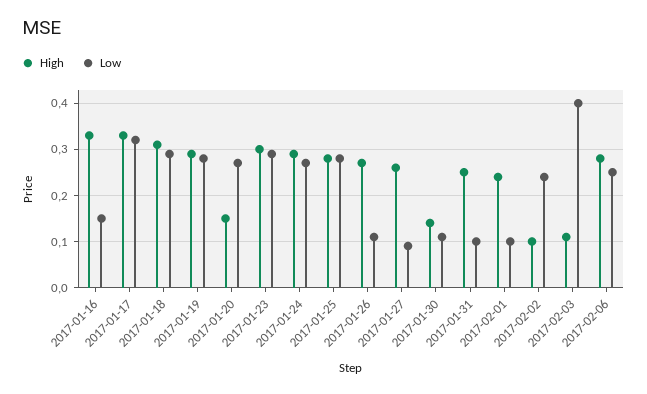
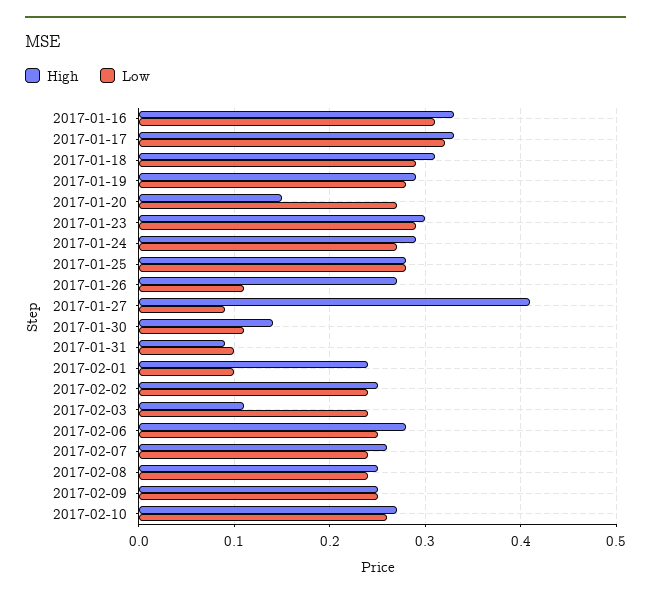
Low, 2017-01-16: 0.15 -> 0.31
High, 2017-01-27: 0.25 -> 0.41
High, 2017-01-31: 0.25 -> 0.09
High, 2017-02-02: 0.1 -> 0.25
Low, 2017-02-03: 0.4 -> 0.24
High, 2017-02-07: none -> 0.26
Low, 2017-02-07: none -> 0.24
High, 2017-02-08: none -> 0.25
Low, 2017-02-08: none -> 0.24
High, 2017-02-09: none -> 0.25
Low, 2017-02-09: none -> 0.25
High, 2017-02-10: none -> 0.27
Low, 2017-02-10: none -> 0.26

